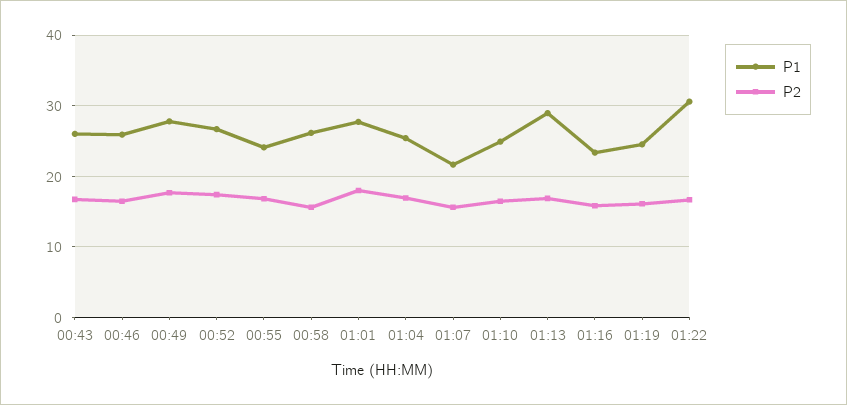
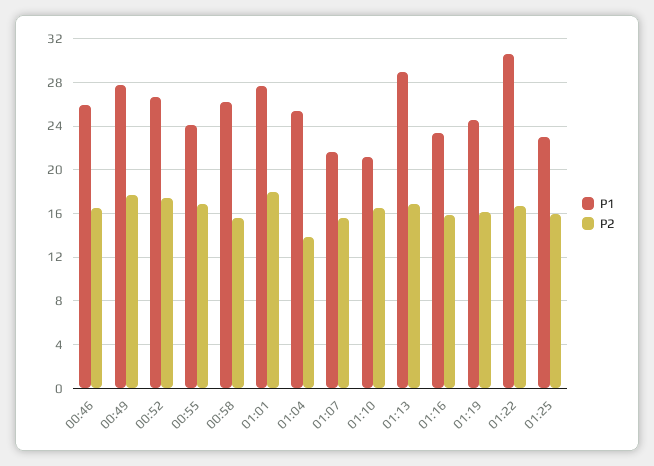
P1, 00:43: 26 -> none
P2, 00:43: 17 -> none
P2, 01:04: 17 -> 14
P1, 01:10: 25 -> 21
P1, 01:25: none -> 23
P2, 01:25: none -> 16

